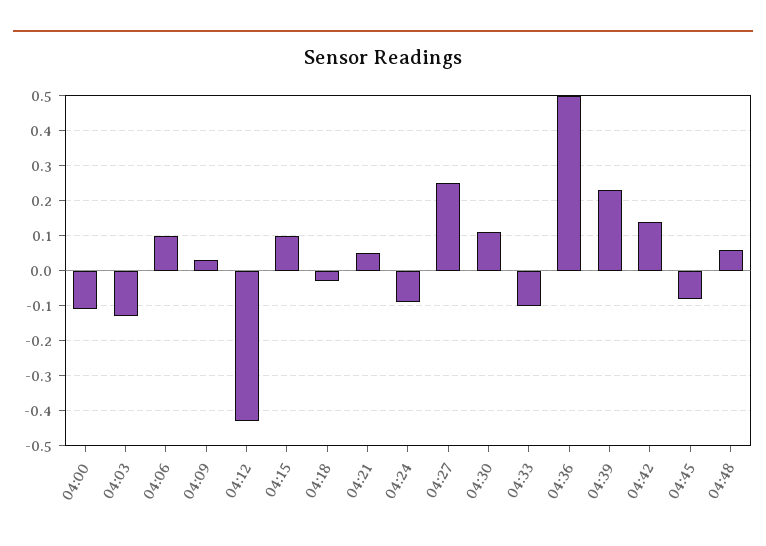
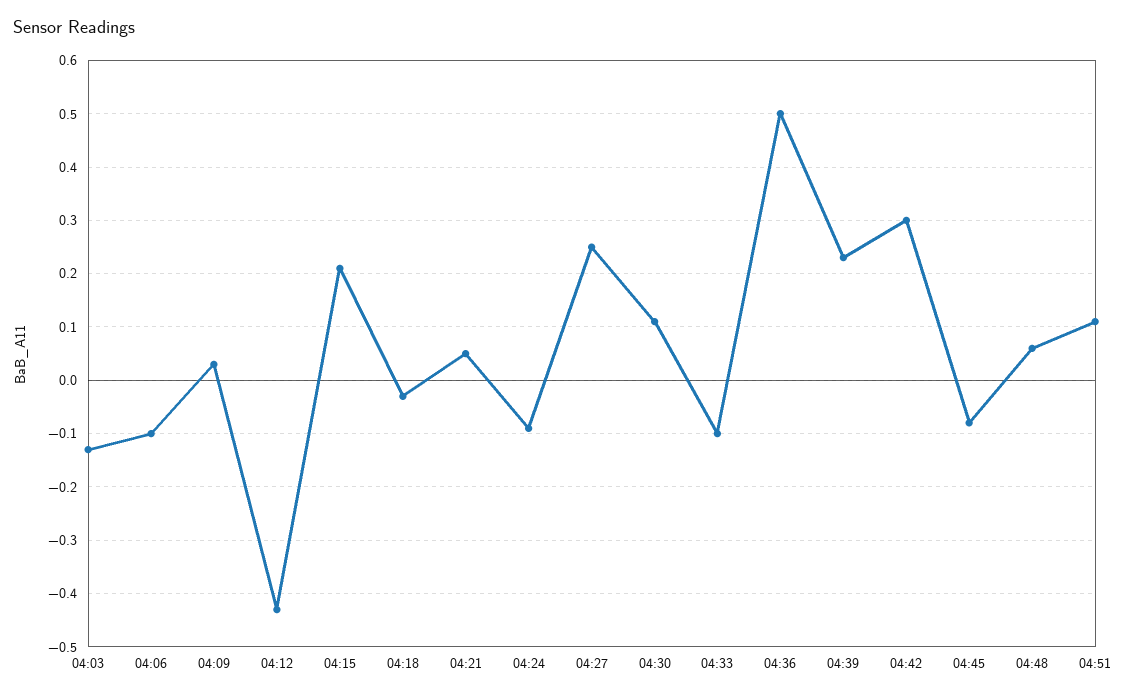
04:00: -0.1 -> none
04:06: 0.1 -> -0.1
04:15: 0.1 -> 0.2
04:42: 0.15 -> 0.3
04:51: none -> 0.1

